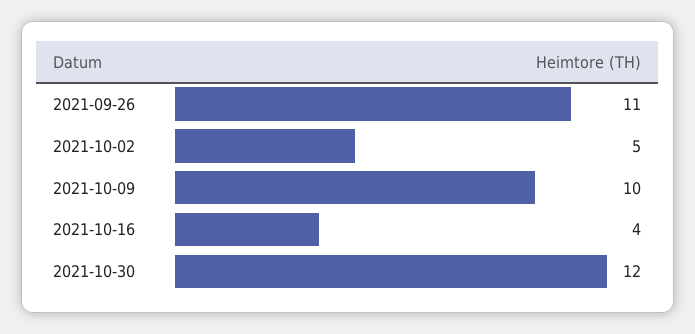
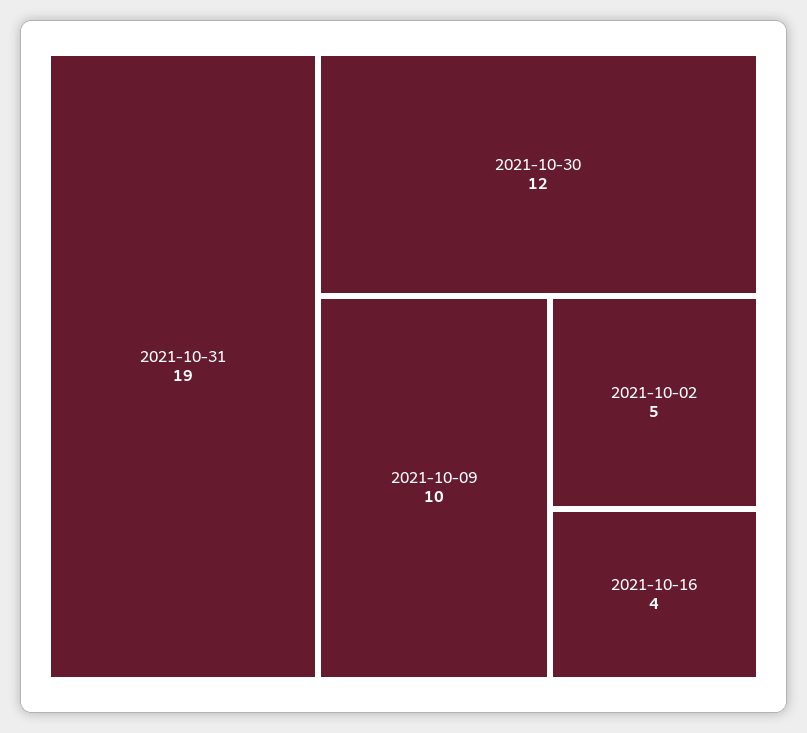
2021-09-26: 11 -> none
2021-10-31: none -> 19

